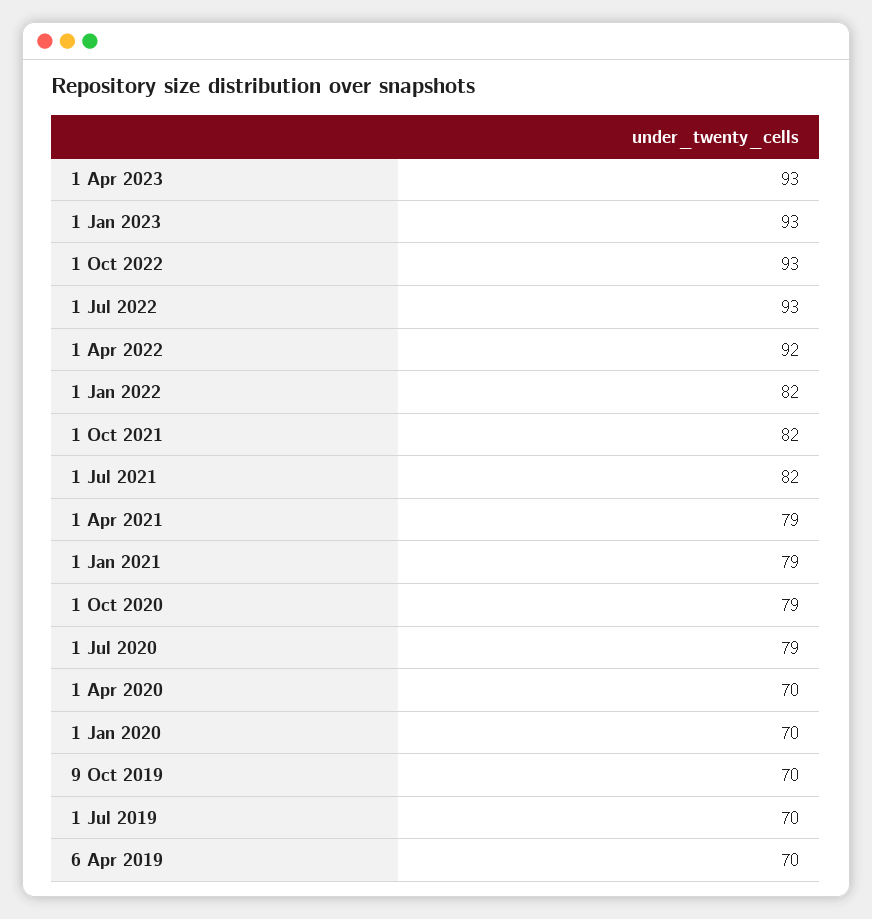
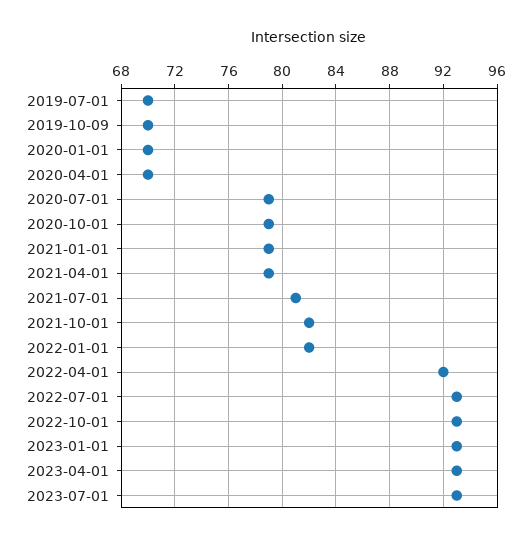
1 Jul 2021: 82 -> 81
6 Apr 2019: 70 -> none
2023-07-01: none -> 93

